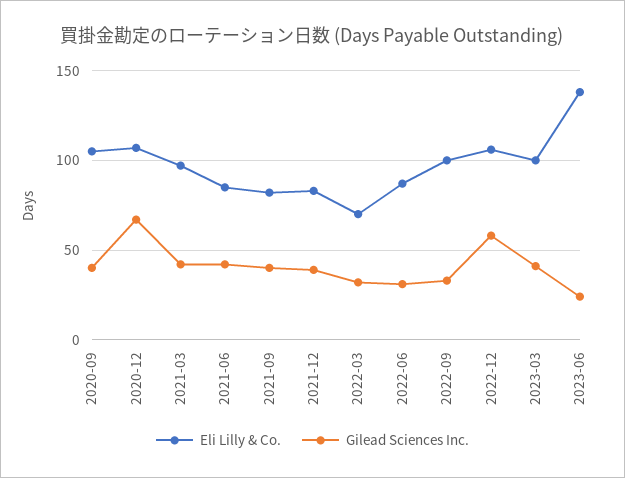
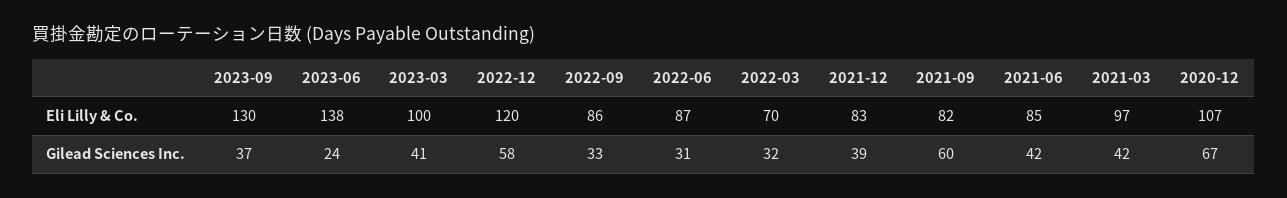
Eli Lilly & Co., 2020-09: 105 -> none
Gilead Sciences Inc., 2020-09: 40 -> none
Gilead Sciences Inc., 2021-09: 40 -> 60
Eli Lilly & Co., 2022-09: 100 -> 86
Eli Lilly & Co., 2022-12: 105 -> 120
Eli Lilly & Co., 2023-09: none -> 130
Gilead Sciences Inc., 2023-09: none -> 37

